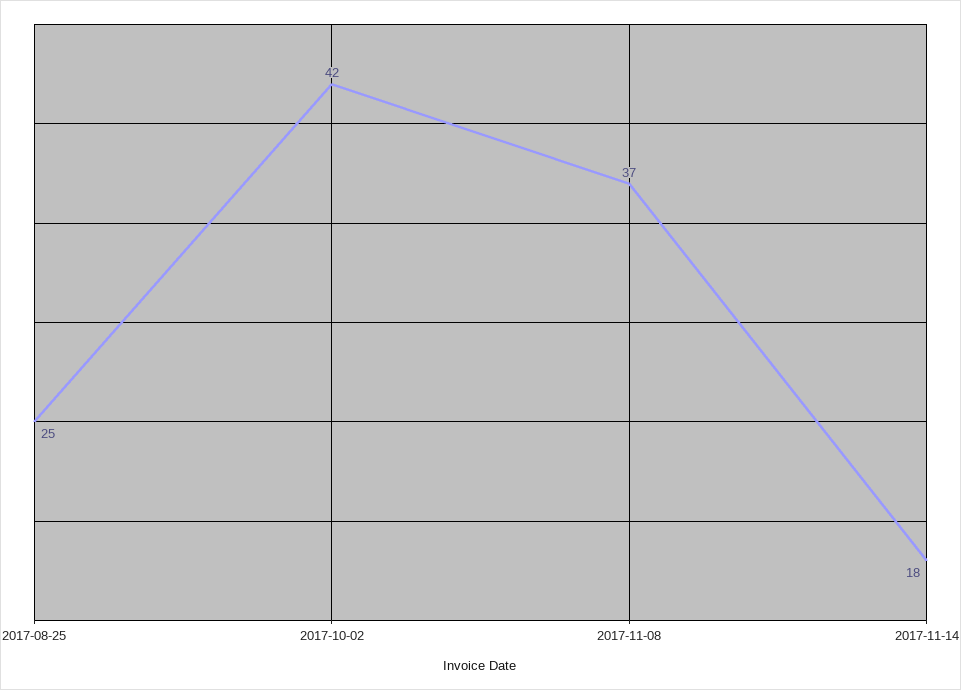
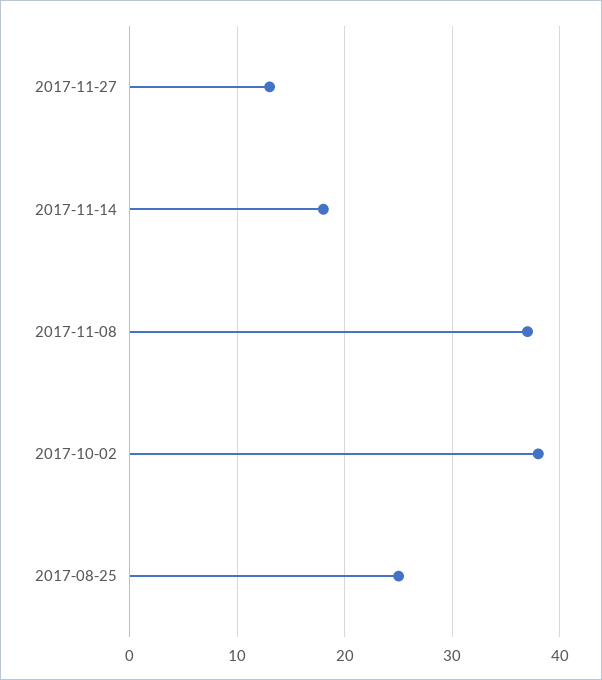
2017-10-02: 42 -> 38
2017-11-27: none -> 13

